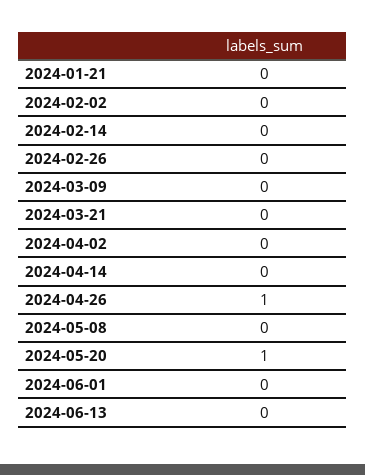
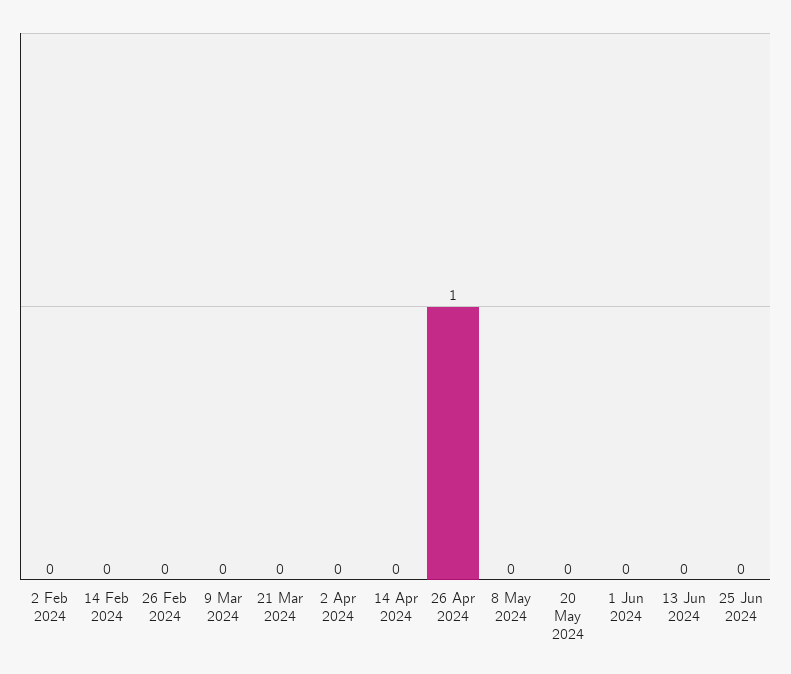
2024-01-21: 0 -> none
2024-05-20: 1 -> 0
25 Jun 2024: none -> 0

